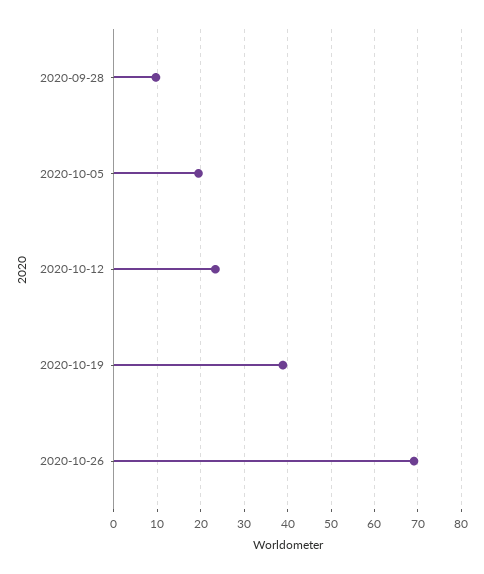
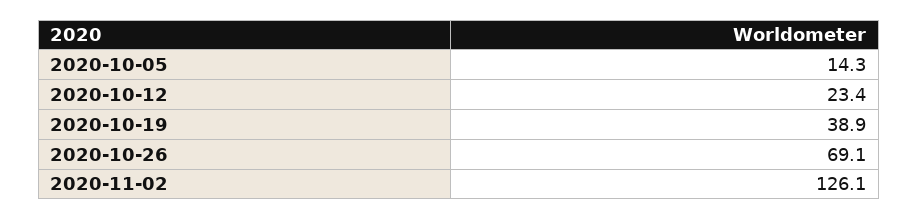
2020-09-28: 10 -> none
2020-10-05: 20 -> 14.3
2020-11-02: none -> 126.1

